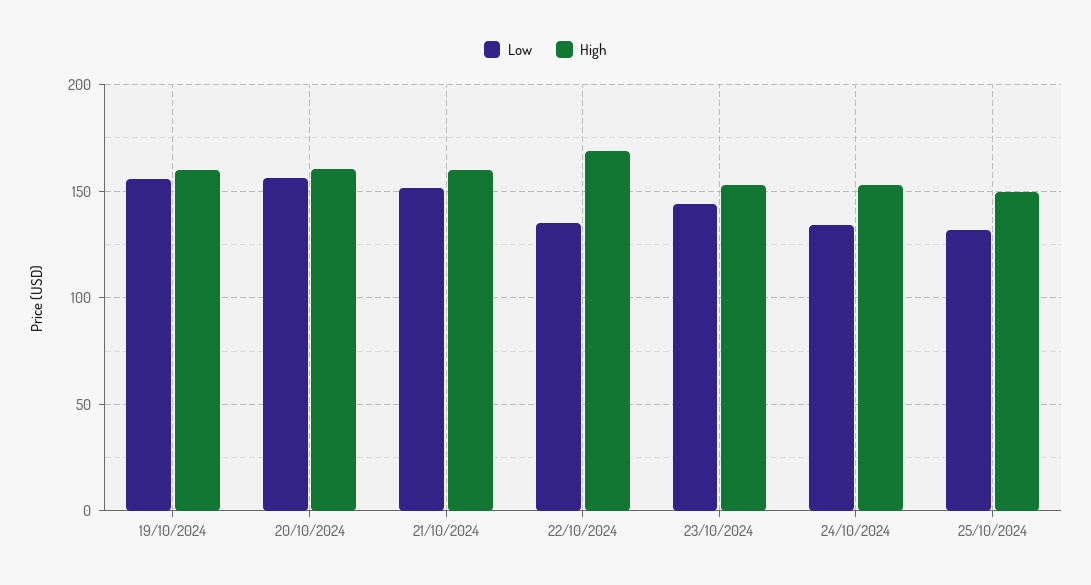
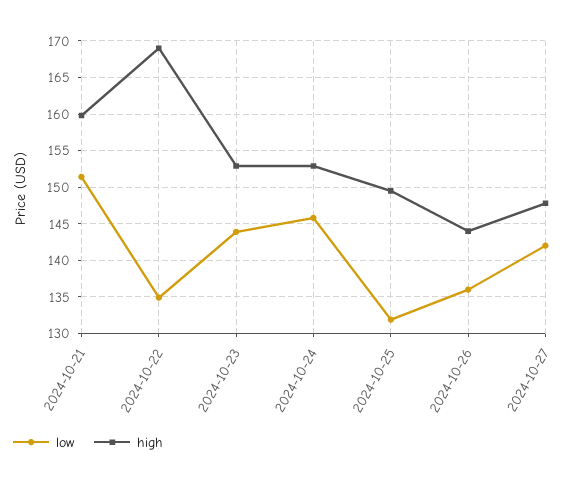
Low, 19/10/2024: 155 -> none
High, 19/10/2024: 160 -> none
Low, 20/10/2024: 155 -> none
High, 20/10/2024: 160 -> none
Low, 24/10/2024: 135 -> 146
Low, 2024-10-26: none -> 136
High, 2024-10-26: none -> 144
Low, 2024-10-27: none -> 142
High, 2024-10-27: none -> 148

